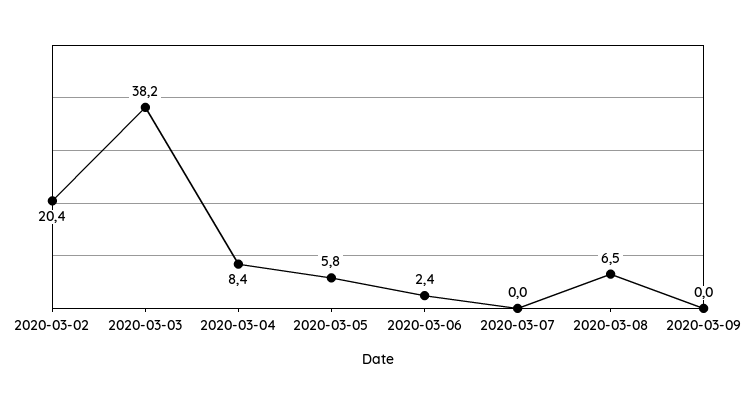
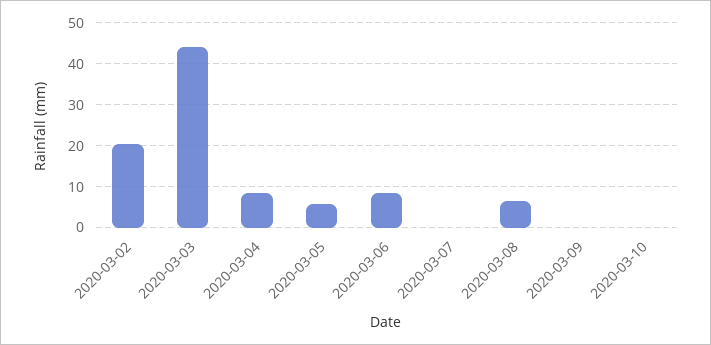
2020-03-03: 38.2 -> 44
2020-03-06: 2.4 -> 8
2020-03-10: none -> 0

